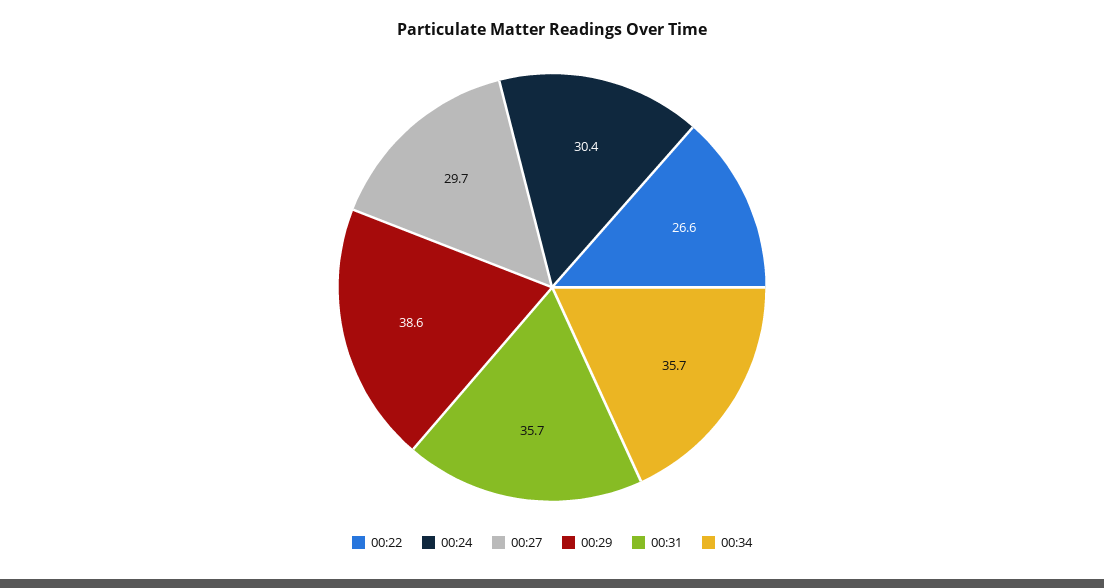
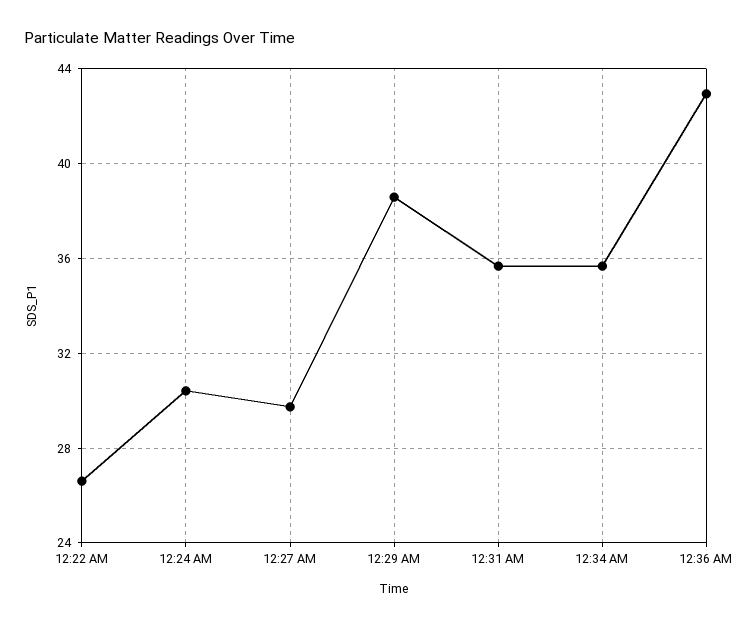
12:36 AM: none -> 43

